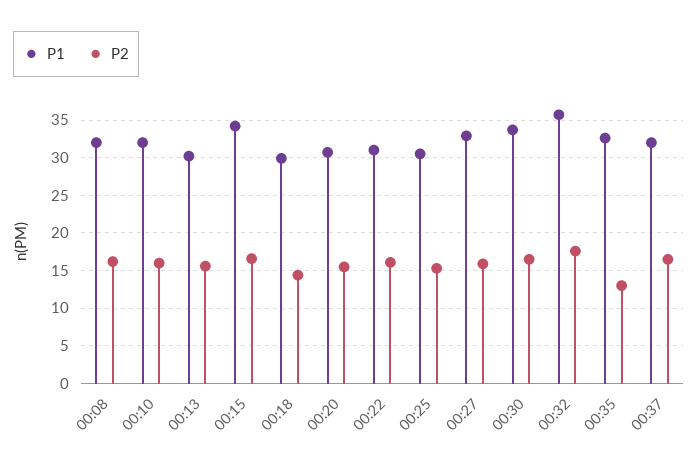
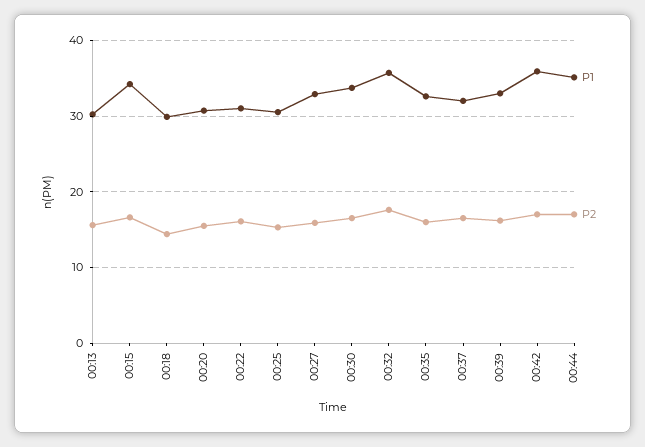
P1, 00:08: 32 -> none
P2, 00:08: 16 -> none
P1, 00:10: 32 -> none
P2, 00:10: 16 -> none
P2, 00:35: 13 -> 16
P1, 00:39: none -> 33
P2, 00:39: none -> 16
P1, 00:42: none -> 36
P2, 00:42: none -> 17
P1, 00:44: none -> 35
P2, 00:44: none -> 17

